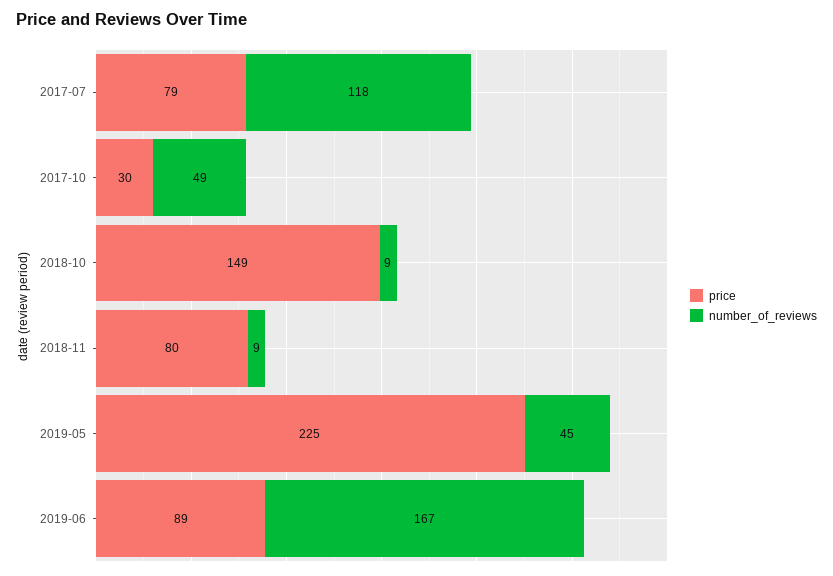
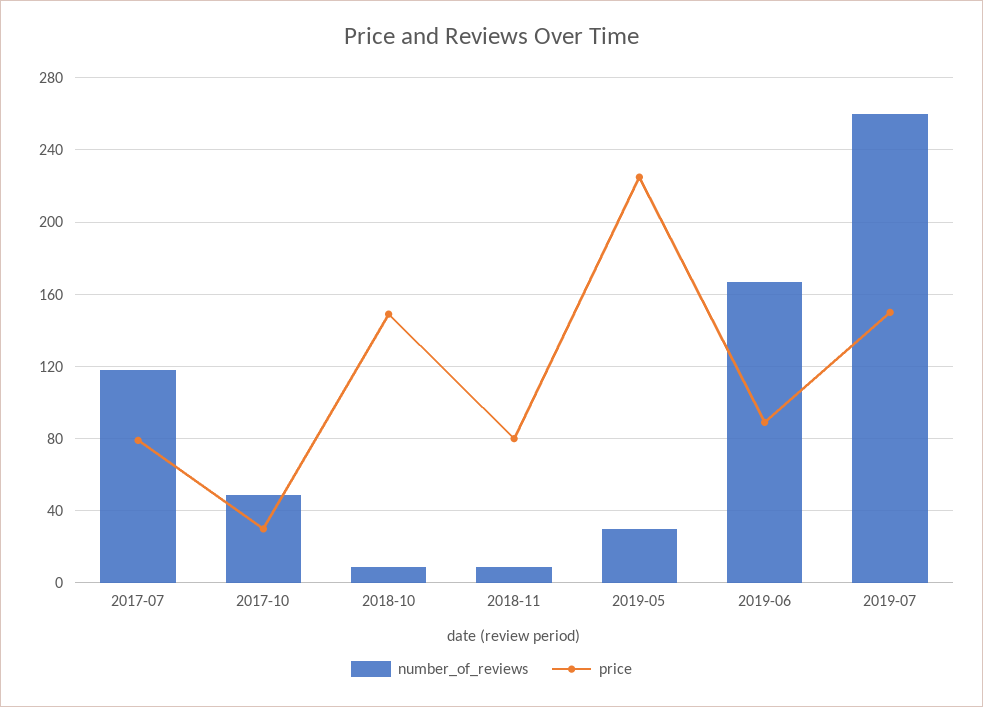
number_of_reviews, 2019-05: 45 -> 30
number_of_reviews, 2019-07: none -> 260
price, 2019-07: none -> 150

